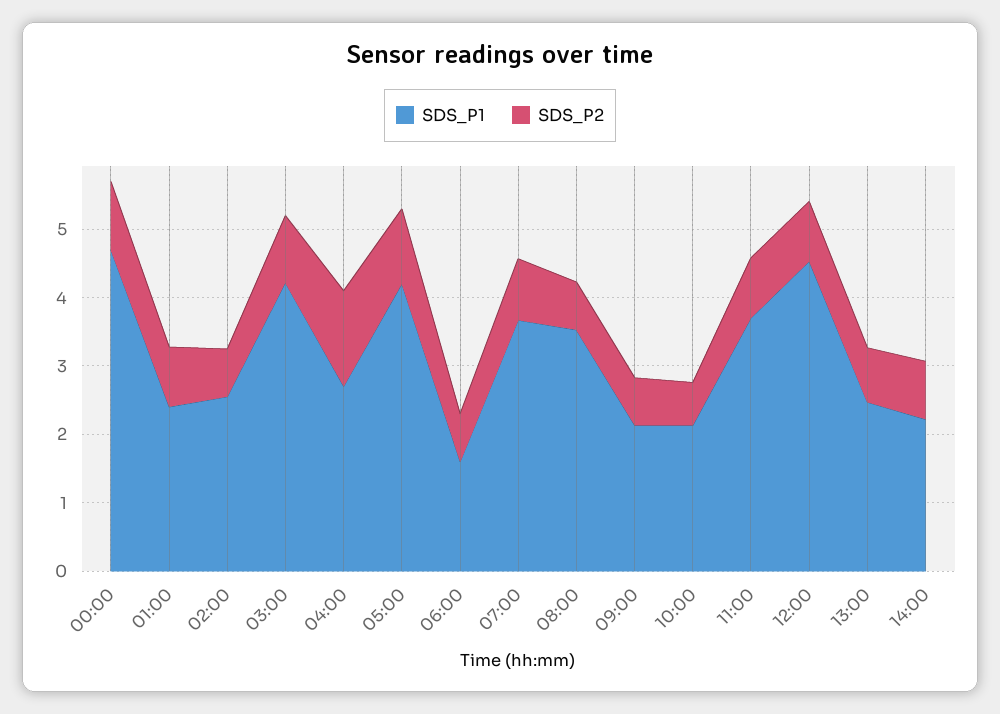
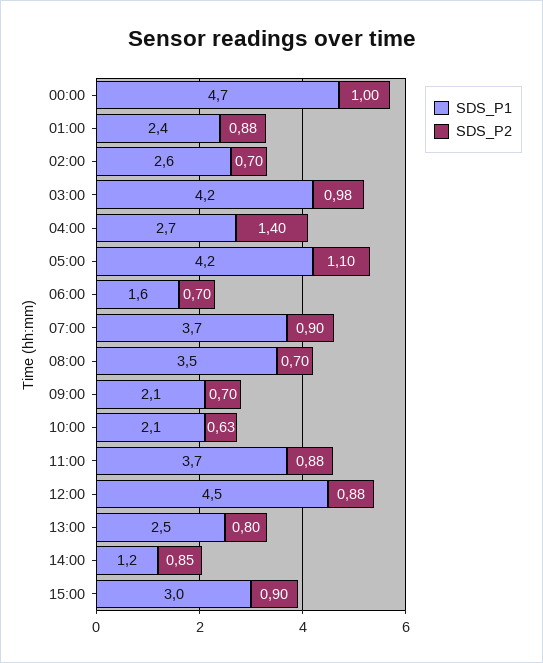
SDS_P1, 14:00: 2.2 -> 1.2
SDS_P1, 15:00: none -> 3
SDS_P2, 15:00: none -> 0.9

